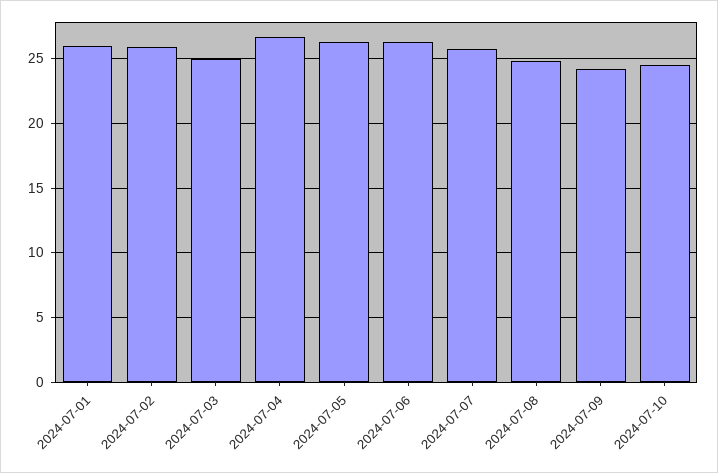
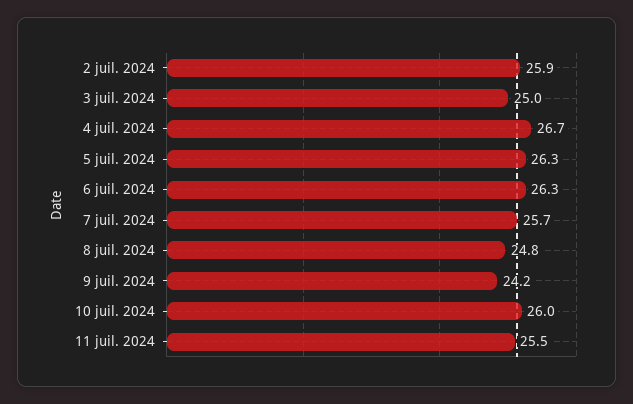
2024-07-01: 26 -> none
2024-07-10: 24.5 -> 26
11 juil. 2024: none -> 25.5

